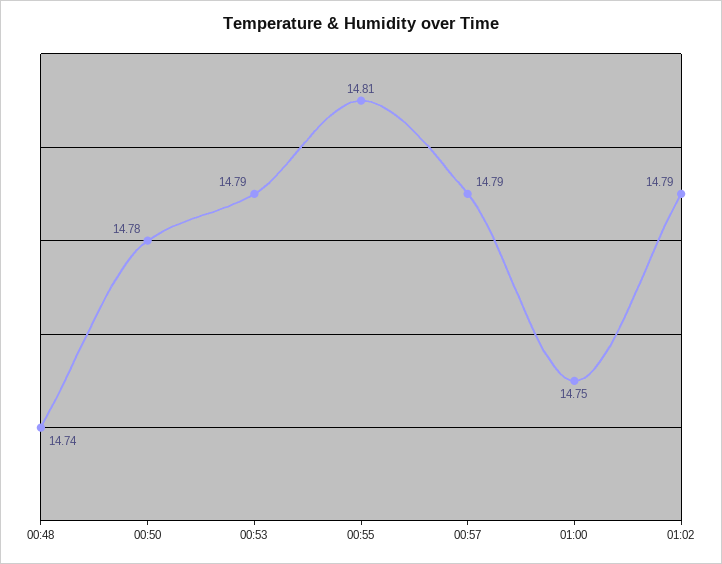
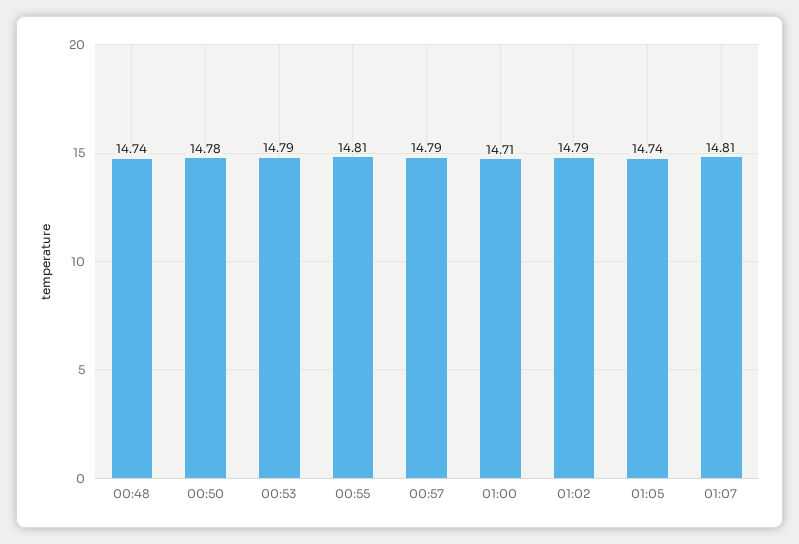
01:00: 14.75 -> 14.71
01:05: none -> 14.74
01:07: none -> 14.81

